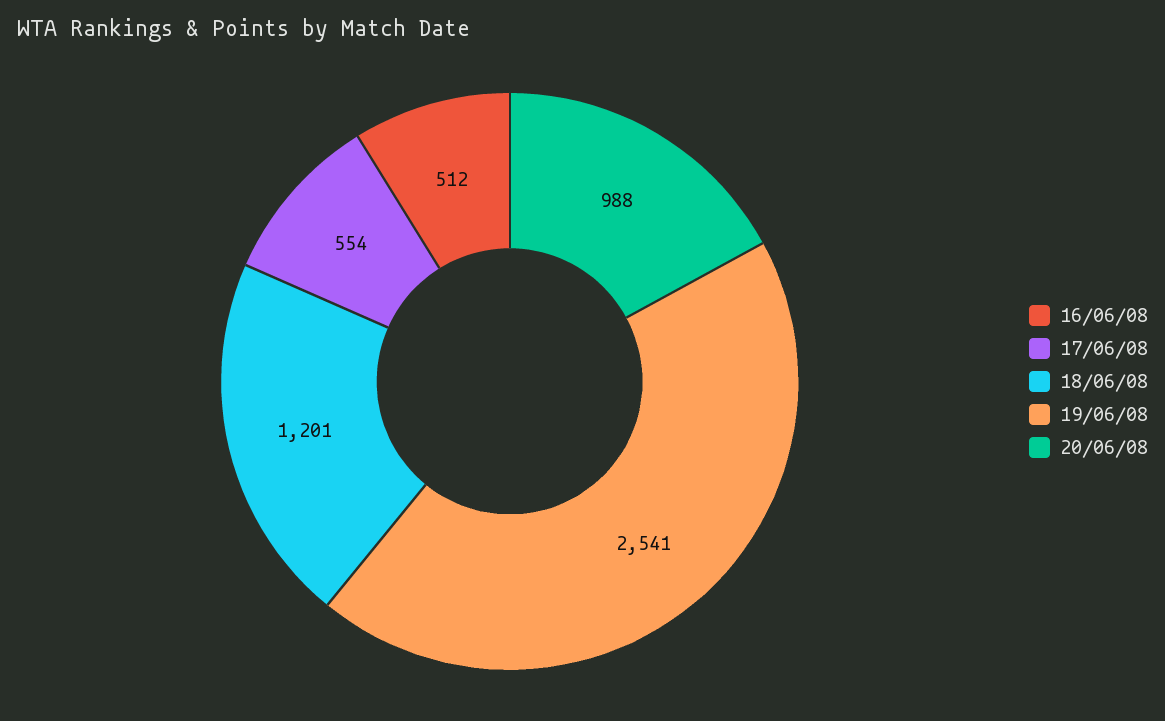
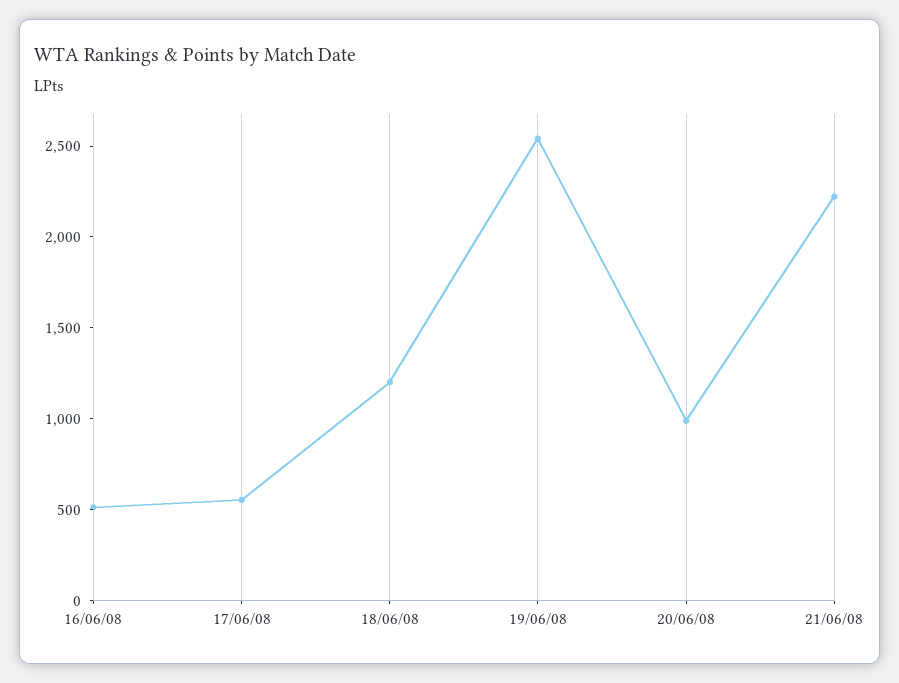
21/06/08: none -> 2200

